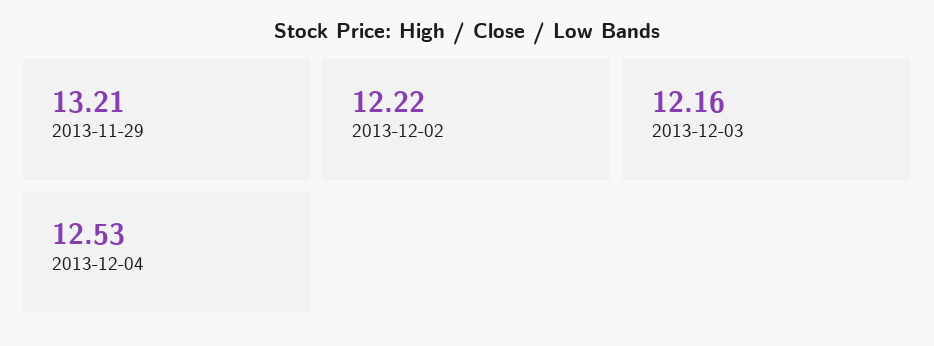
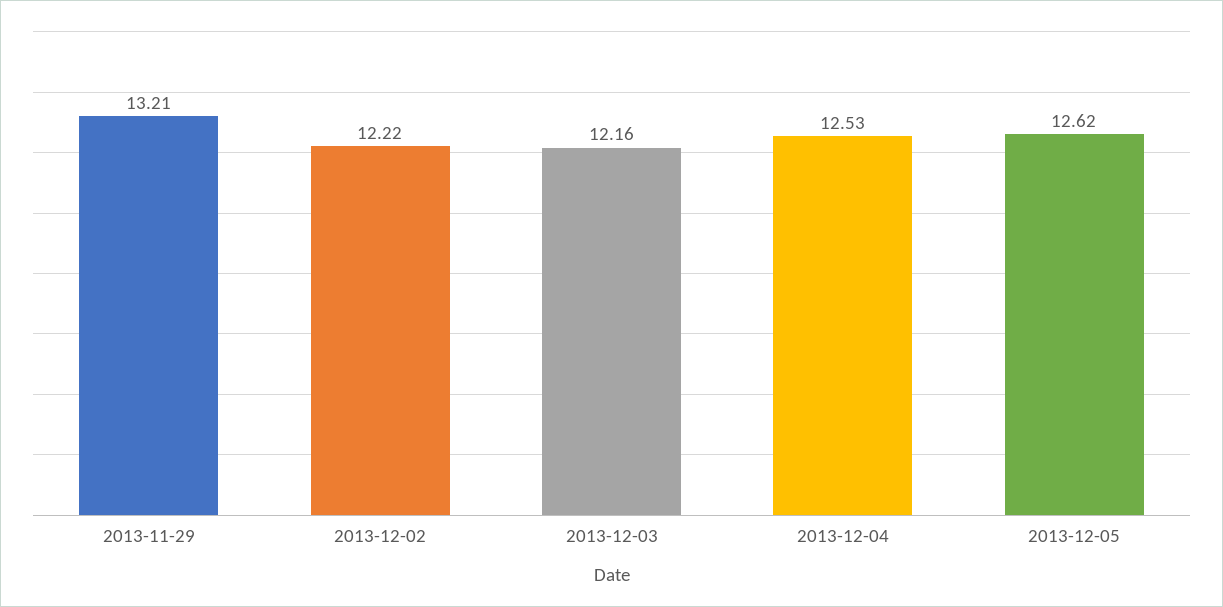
2013-12-05: none -> 12.62

